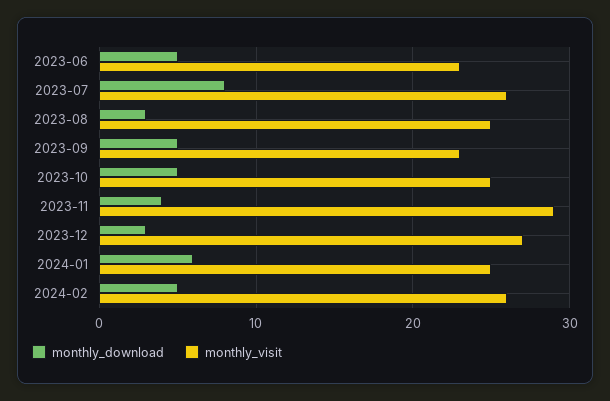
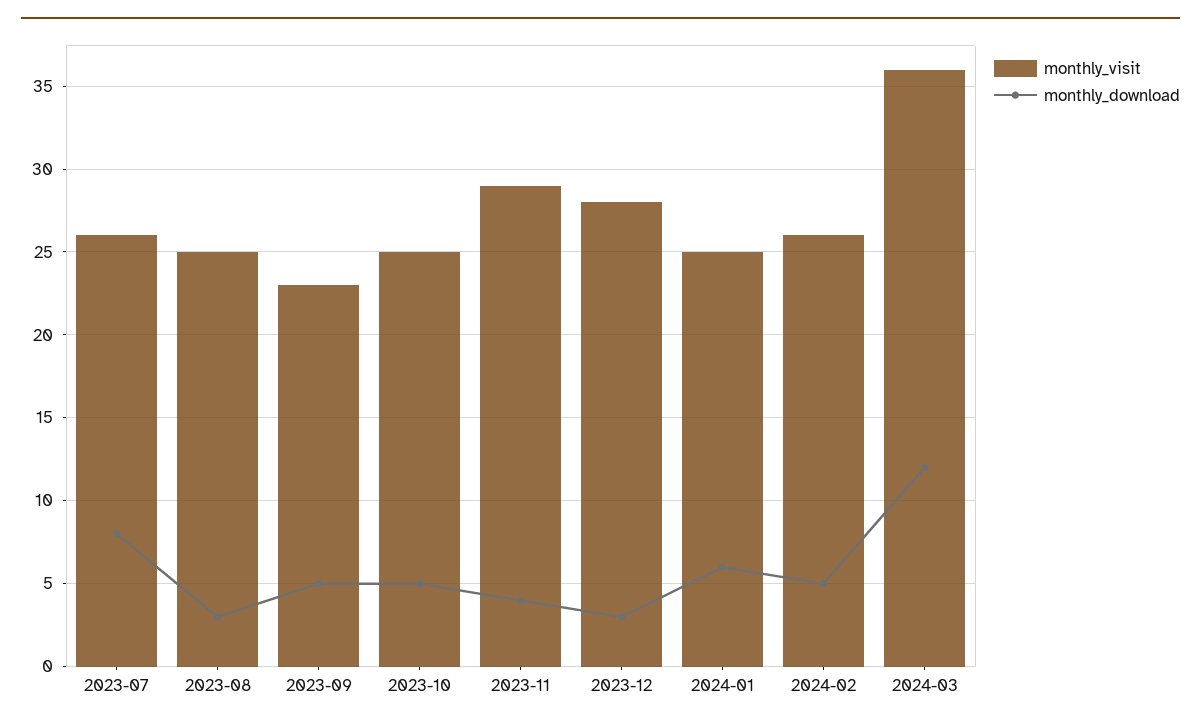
monthly_download, 2023-06: 5 -> none
monthly_visit, 2023-06: 23 -> none
monthly_visit, 2023-12: 27 -> 28
monthly_visit, 2024-03: none -> 36
monthly_download, 2024-03: none -> 12

